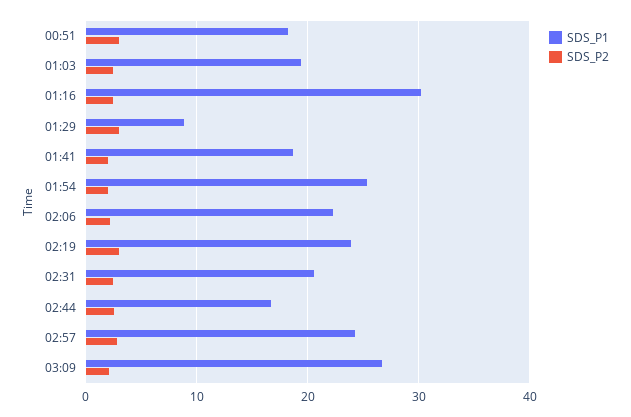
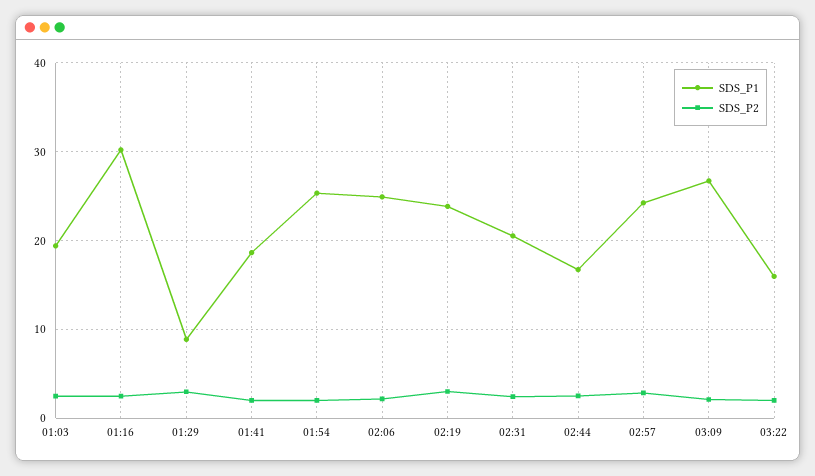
SDS_P1, 00:51: 18 -> none
SDS_P2, 00:51: 3 -> none
SDS_P1, 02:06: 22 -> 25
SDS_P1, 03:22: none -> 16
SDS_P2, 03:22: none -> 2

